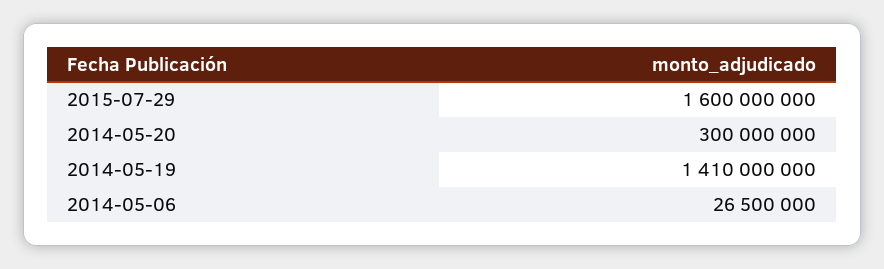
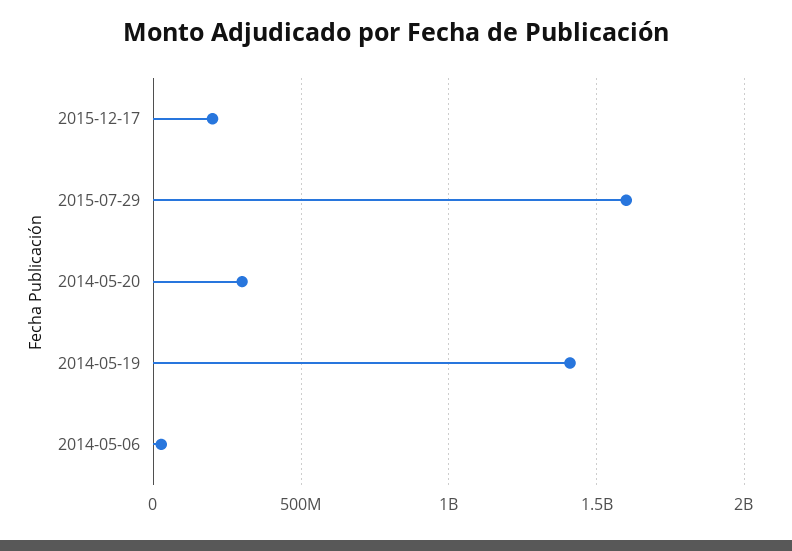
2015-12-17: none -> 200000000

